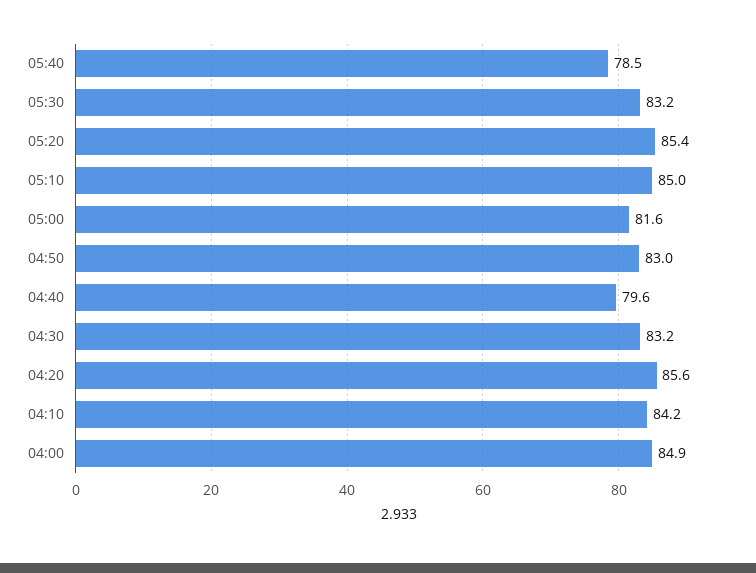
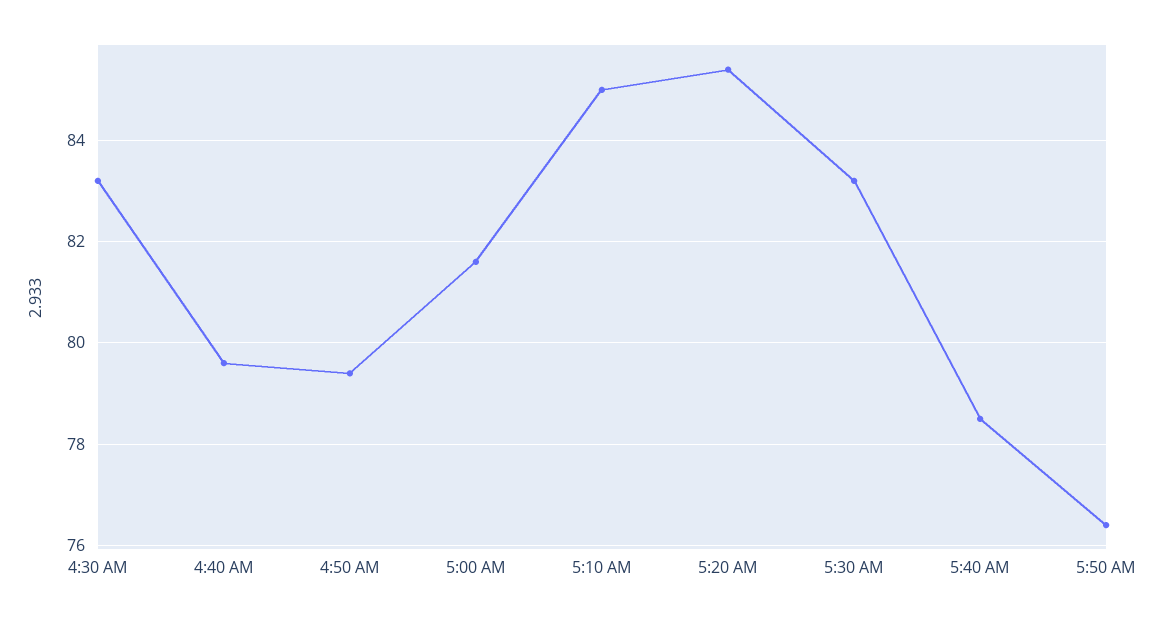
04:50: 83 -> 79.5
04:20: 85.6 -> none
04:10: 84.2 -> none
04:00: 84.9 -> none
5:50 AM: none -> 76.5

